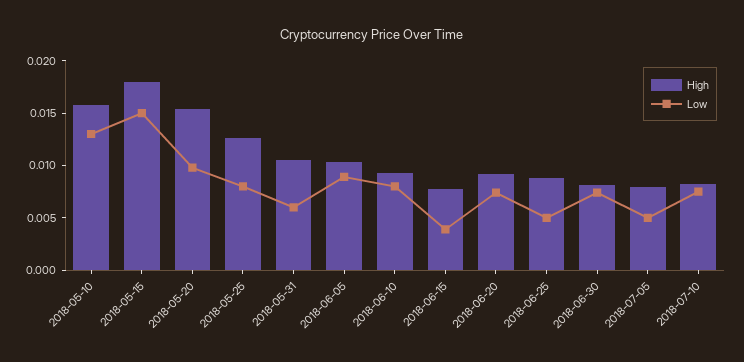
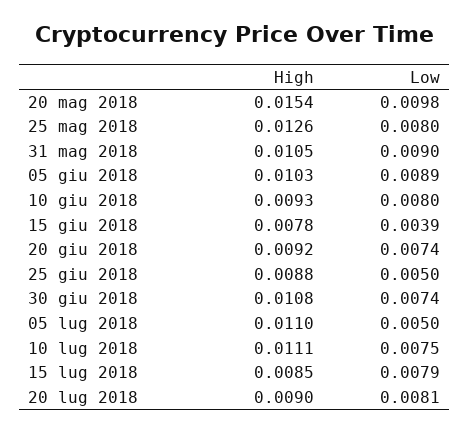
High, 2018-05-10: 0.016 -> none
Low, 2018-05-10: 0.013 -> none
High, 2018-05-15: 0.018 -> none
Low, 2018-05-15: 0.015 -> none
Low, 2018-05-31: 0.006 -> 0.009
High, 2018-06-30: 0.008 -> 0.0108
High, 2018-07-05: 0.008 -> 0.011
High, 2018-07-10: 0.008 -> 0.0111
High, 15 lug 2018: none -> 0.0085
Low, 15 lug 2018: none -> 0.0079
High, 20 lug 2018: none -> 0.009
Low, 20 lug 2018: none -> 0.0081

